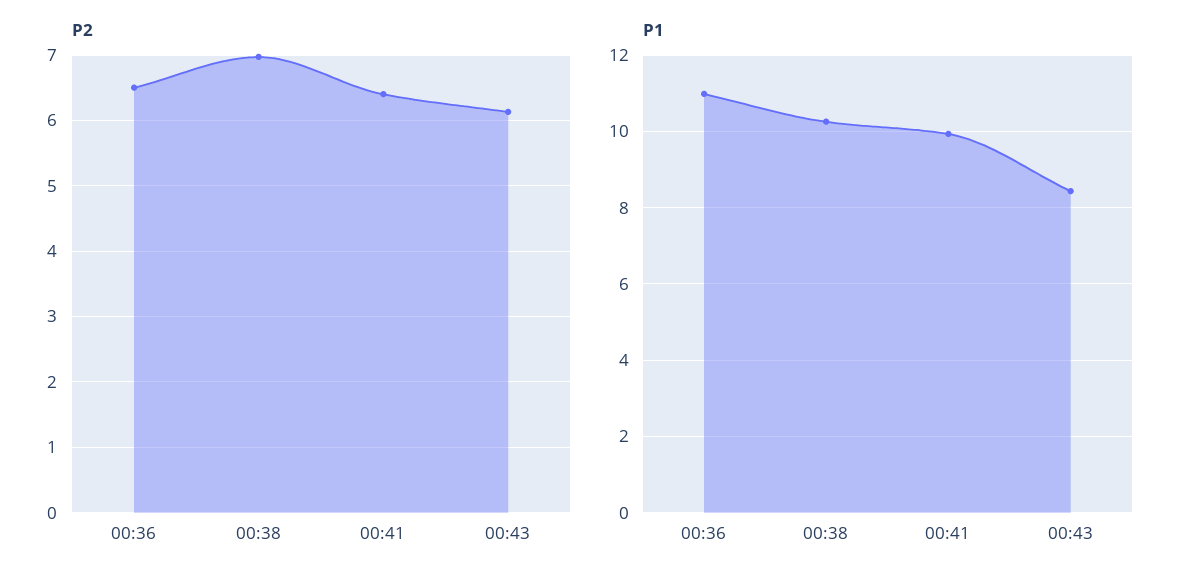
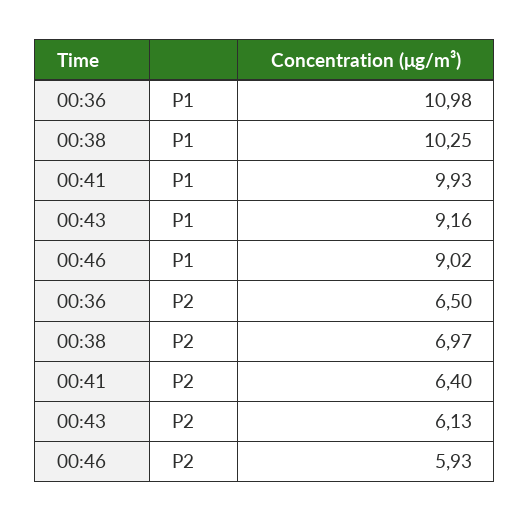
P1, 00:43: 8.4 -> 9.16
P1, 00:46: none -> 9.02
P2, 00:46: none -> 5.93

